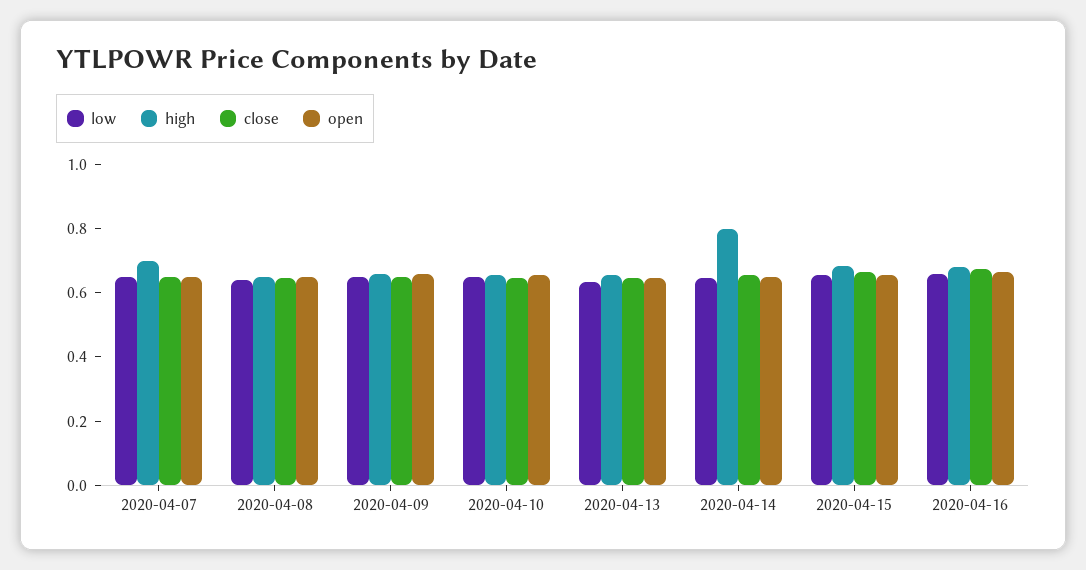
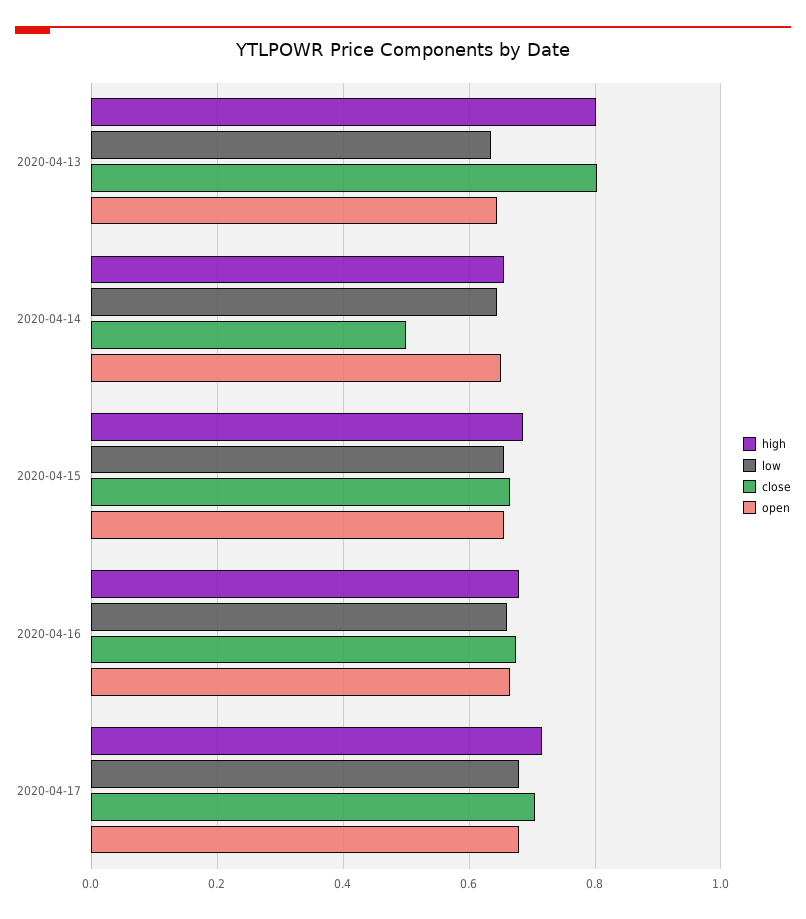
low, 2020-04-07: 0.65 -> none
high, 2020-04-07: 0.7 -> none
close, 2020-04-07: 0.65 -> none
open, 2020-04-07: 0.65 -> none
low, 2020-04-08: 0.65 -> none
high, 2020-04-08: 0.65 -> none
close, 2020-04-08: 0.65 -> none
open, 2020-04-08: 0.65 -> none
low, 2020-04-09: 0.65 -> none
high, 2020-04-09: 0.65 -> none
close, 2020-04-09: 0.65 -> none
open, 2020-04-09: 0.65 -> none
low, 2020-04-10: 0.65 -> none
high, 2020-04-10: 0.65 -> none
close, 2020-04-10: 0.65 -> none
open, 2020-04-10: 0.65 -> none
high, 2020-04-13: 0.65 -> 0.8
close, 2020-04-13: 0.65 -> 0.8
high, 2020-04-14: 0.8 -> 0.66
close, 2020-04-14: 0.65 -> 0.5
high, 2020-04-17: none -> 0.72
low, 2020-04-17: none -> 0.68
close, 2020-04-17: none -> 0.7
open, 2020-04-17: none -> 0.68

